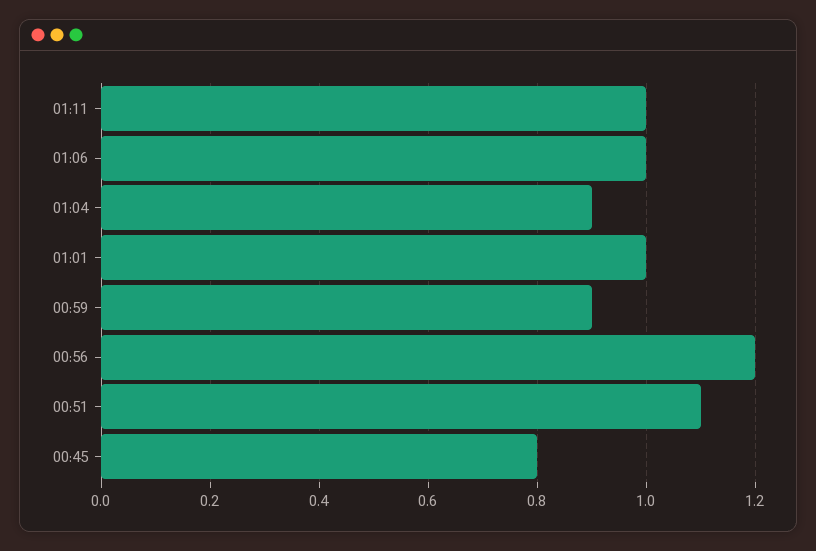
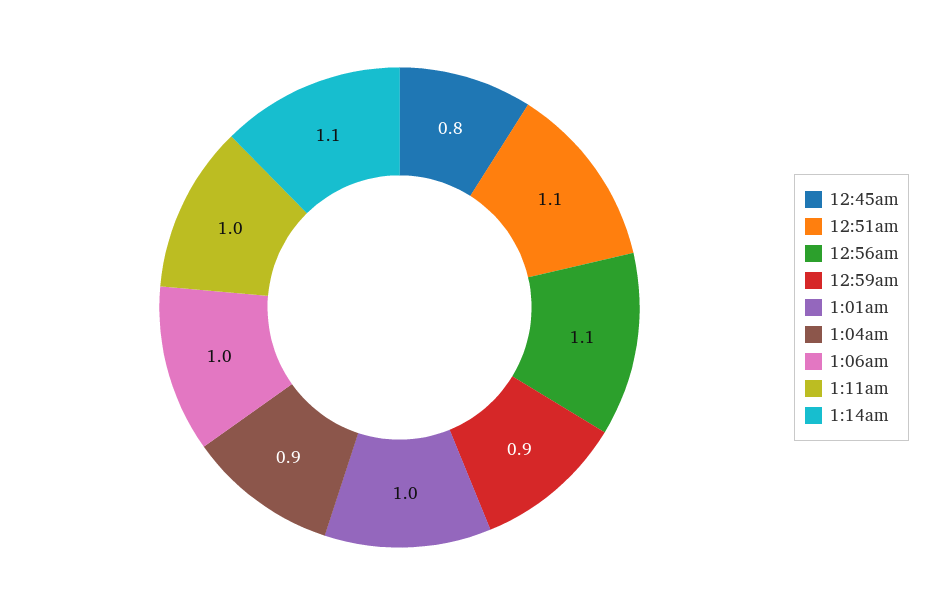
00:56: 1.2 -> 1.1
1:14am: none -> 1.1

